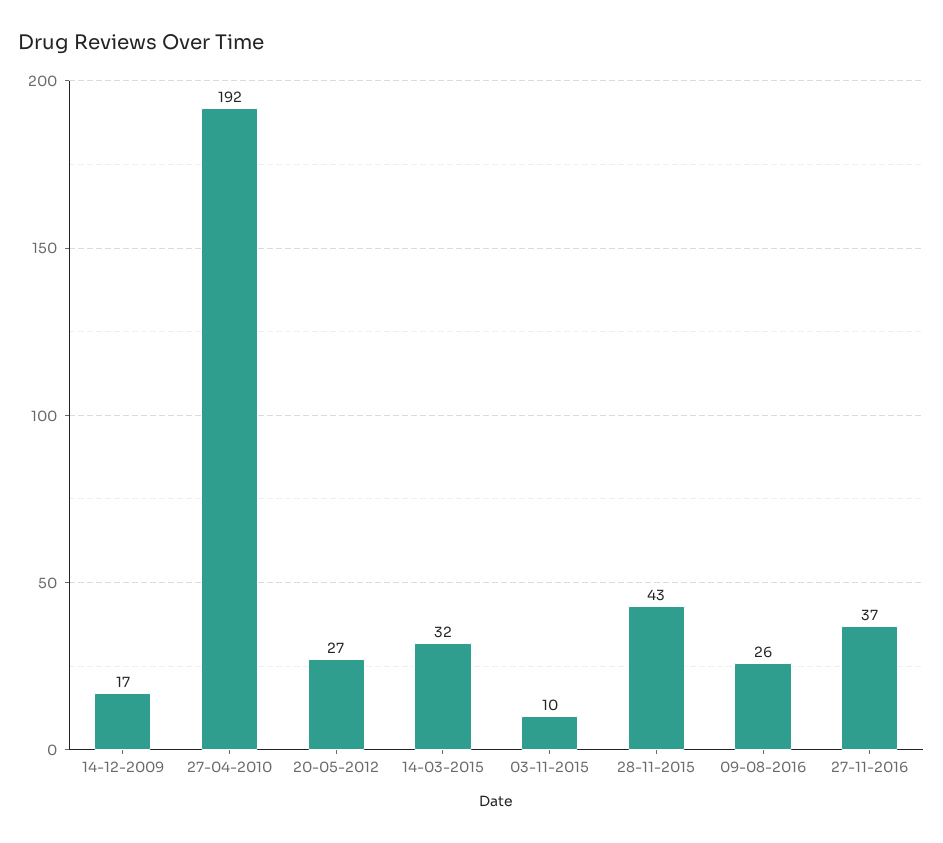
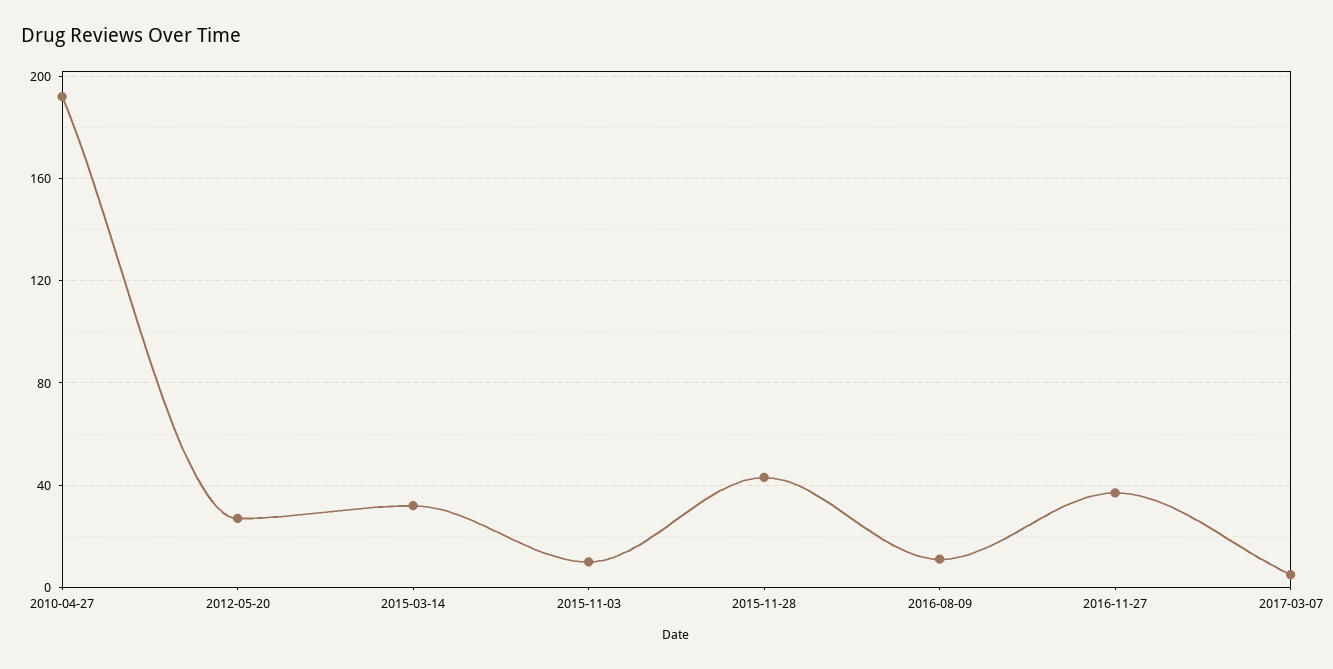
14-12-2009: 17 -> none
09-08-2016: 26 -> 10
2017-03-07: none -> 5

